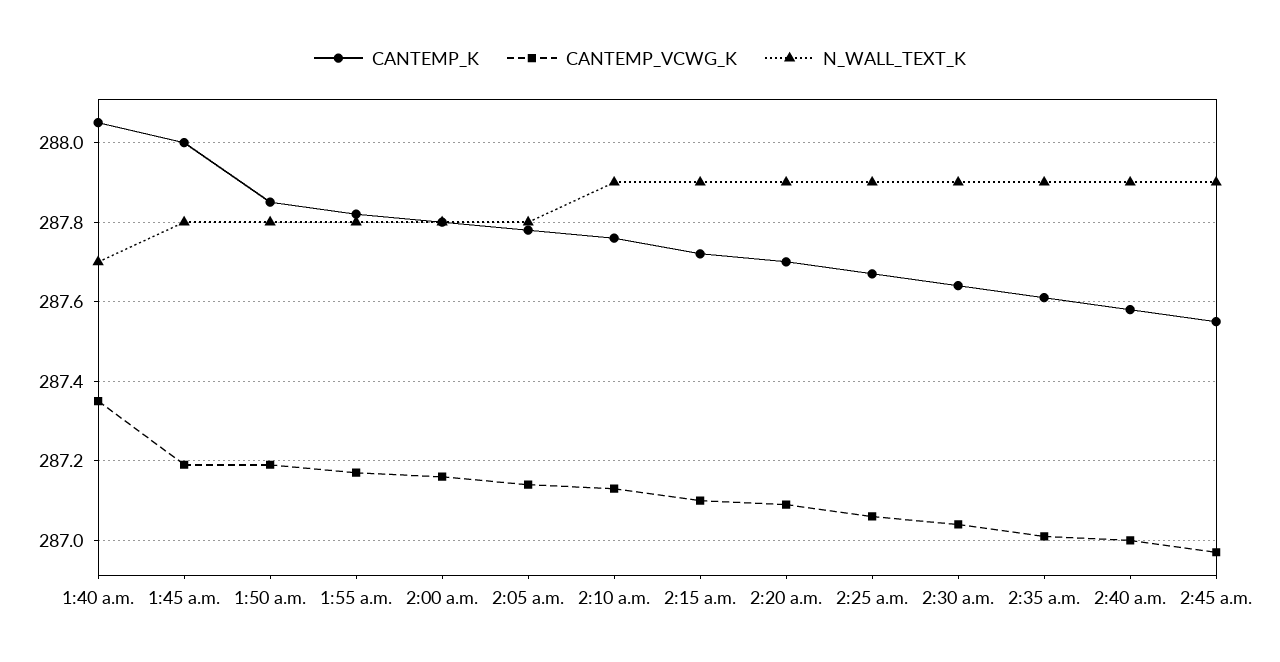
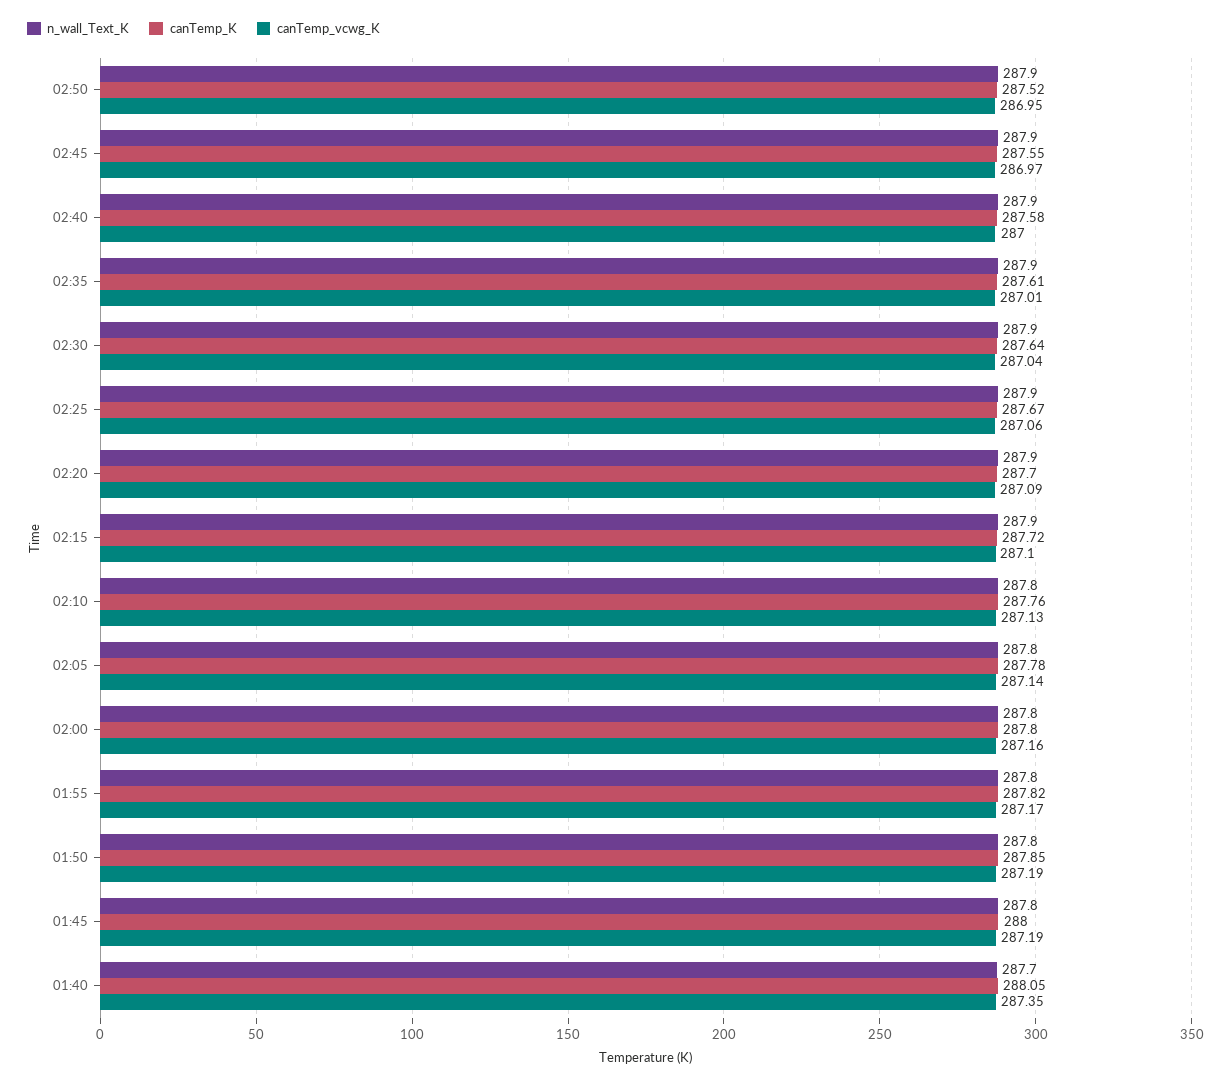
N_WALL_TEXT_K, 2:10 a.m.: 287.9 -> 287.8
N_WALL_TEXT_K, 02:50: none -> 287.9
CANTEMP_K, 02:50: none -> 287.52
CANTEMP_VCWG_K, 02:50: none -> 286.95

